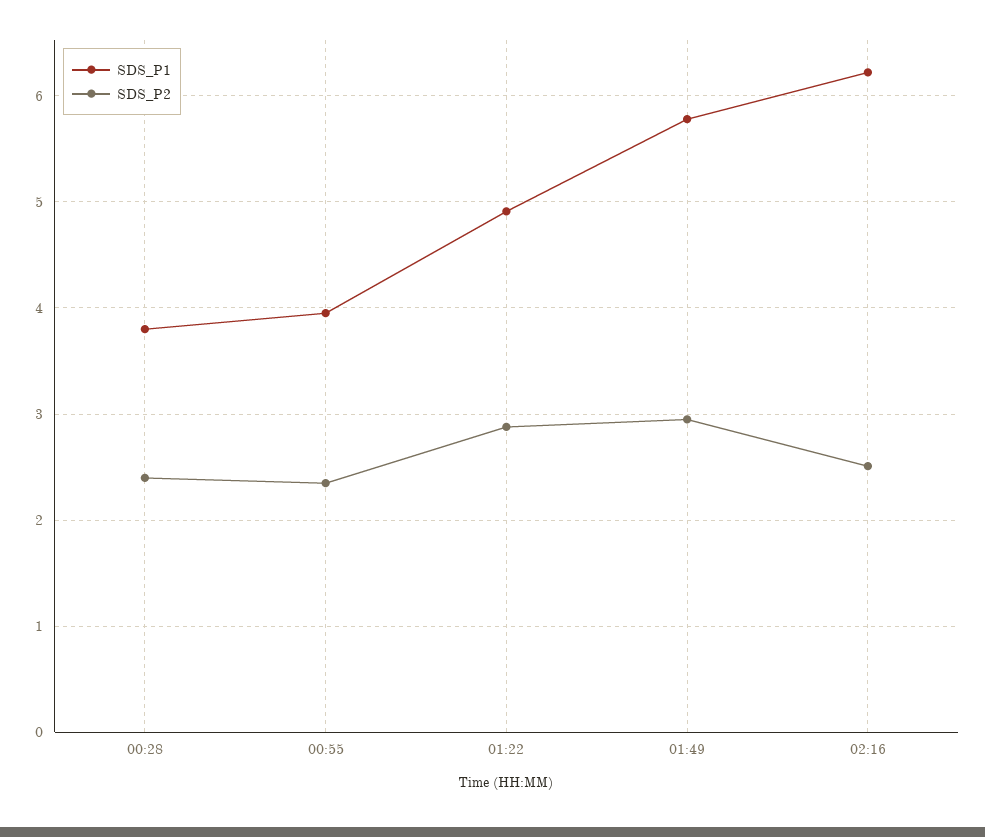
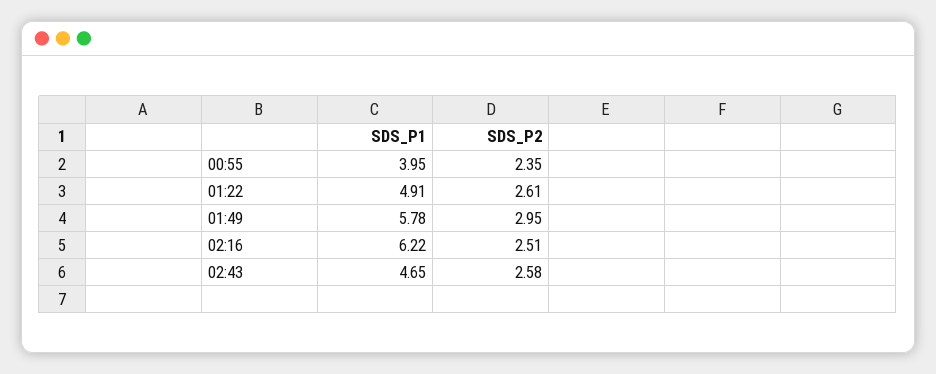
SDS_P1, 00:28: 3.8 -> none
SDS_P2, 00:28: 2.4 -> none
SDS_P2, 01:22: 2.9 -> 2.61
SDS_P1, 02:43: none -> 4.65
SDS_P2, 02:43: none -> 2.58

